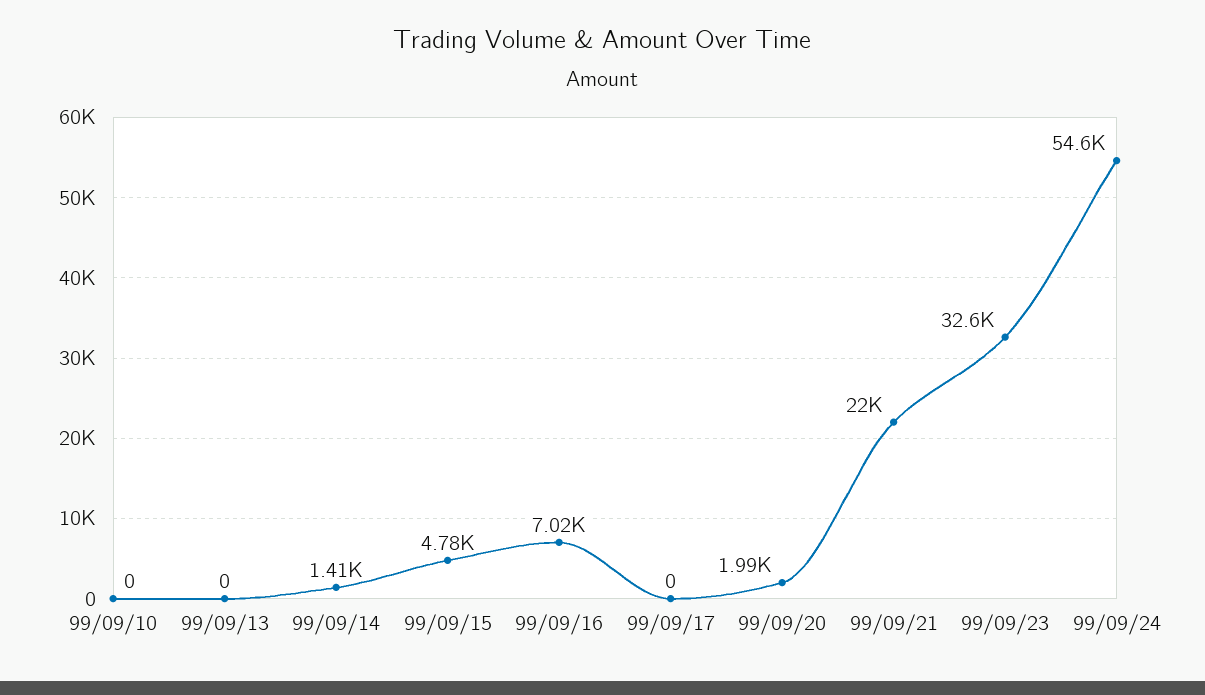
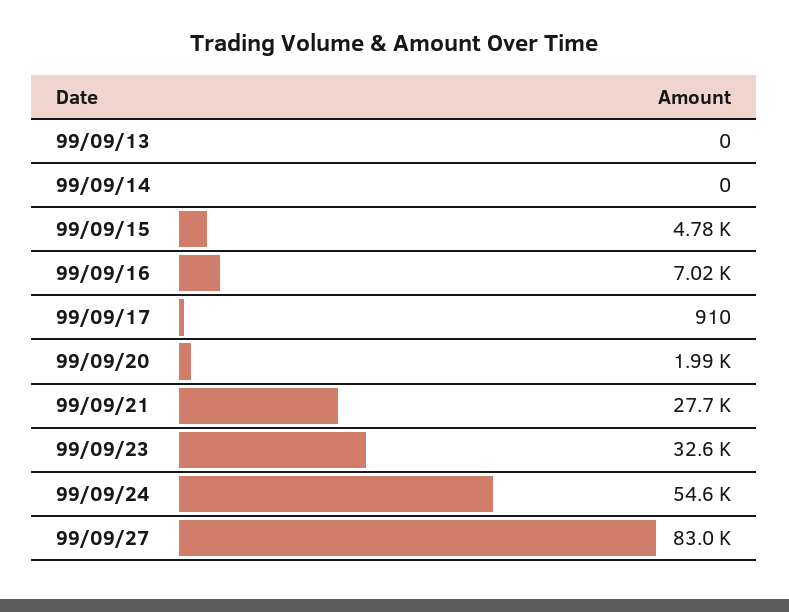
99/09/10: 0 -> none
99/09/14: 1410 -> 0
99/09/17: 0 -> 910
99/09/21: 22000 -> 27700
99/09/27: none -> 83000

